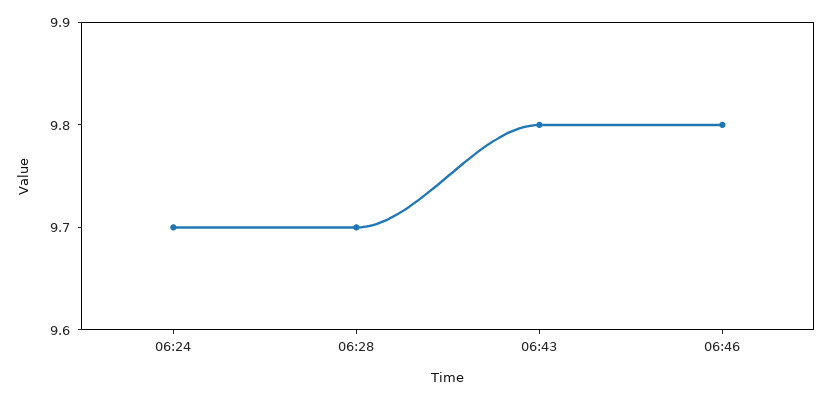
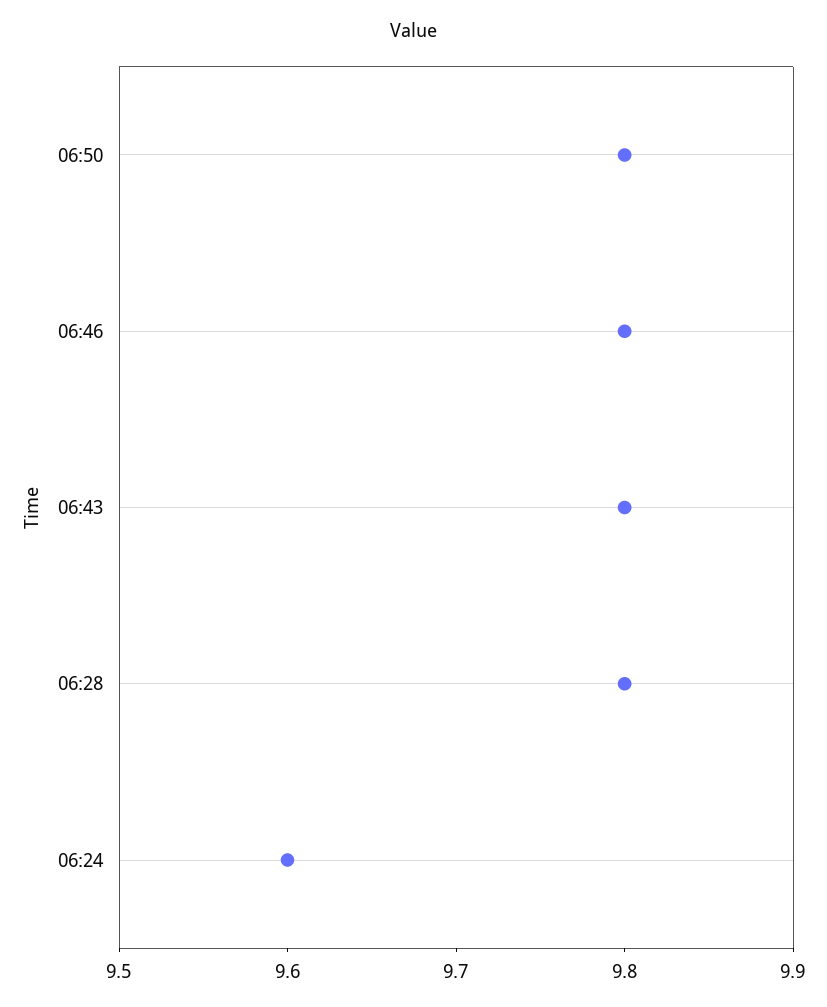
06:24: 9.7 -> 9.6
06:28: 9.7 -> 9.8
06:50: none -> 9.8

